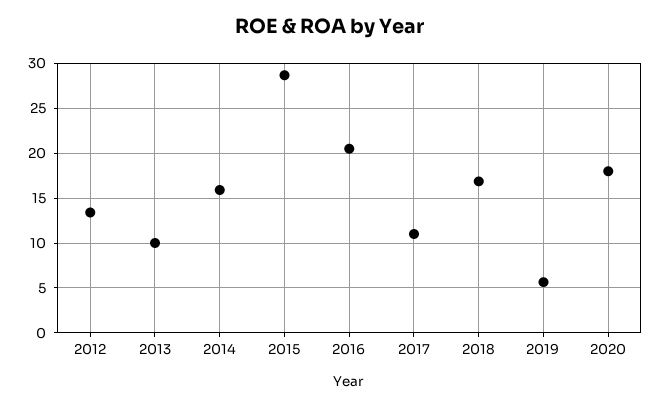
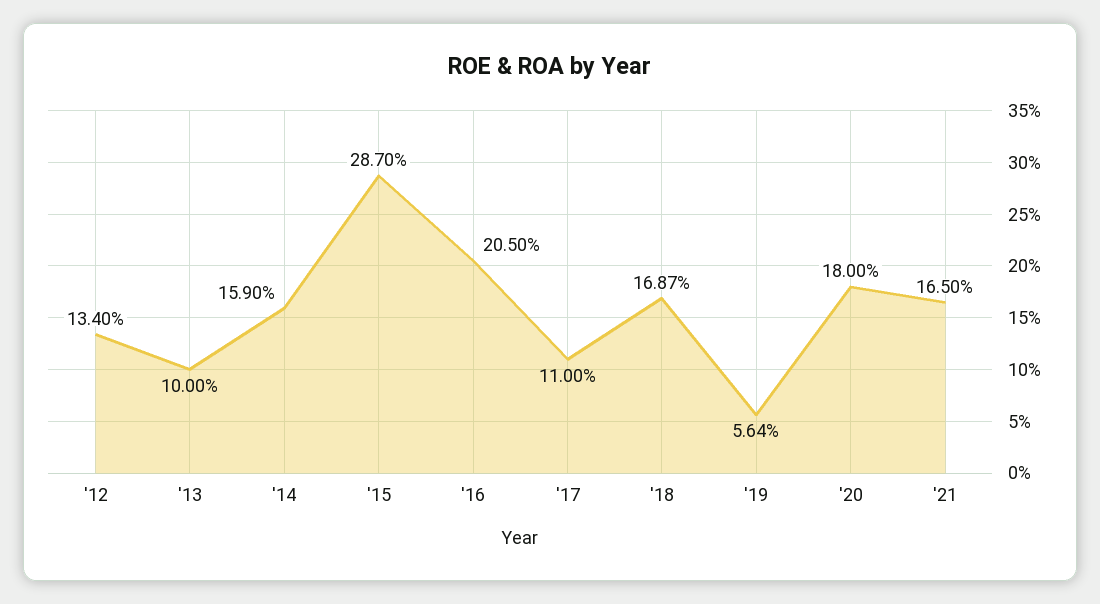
'21: none -> 16.5

